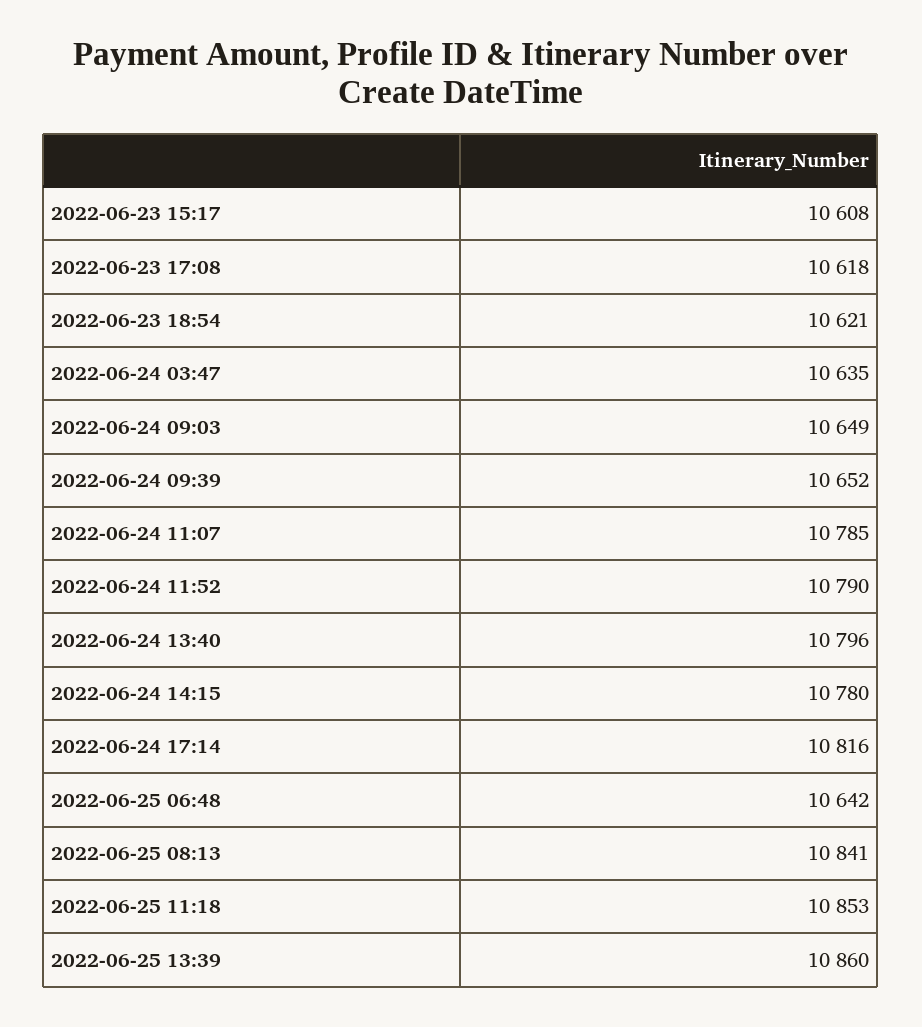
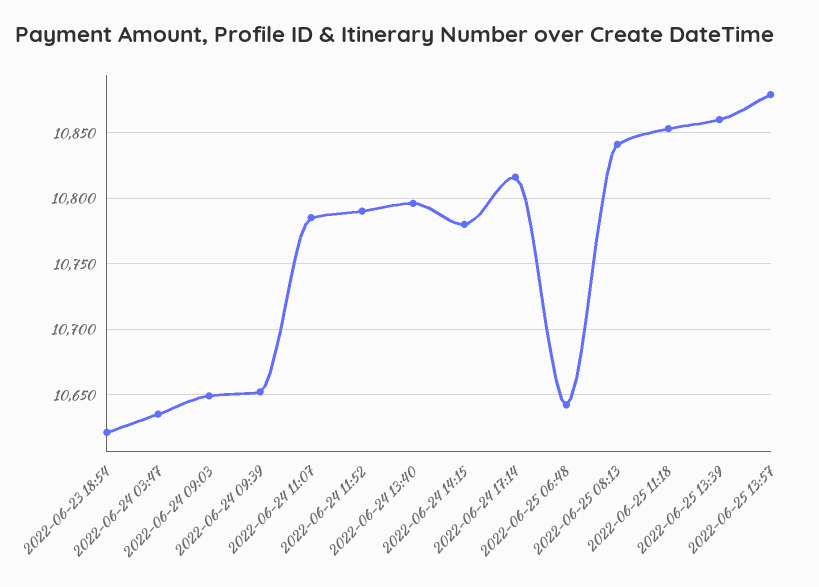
2022-06-23 15:17: 10608 -> none
2022-06-23 17:08: 10618 -> none
2022-06-25 13:57: none -> 10880

